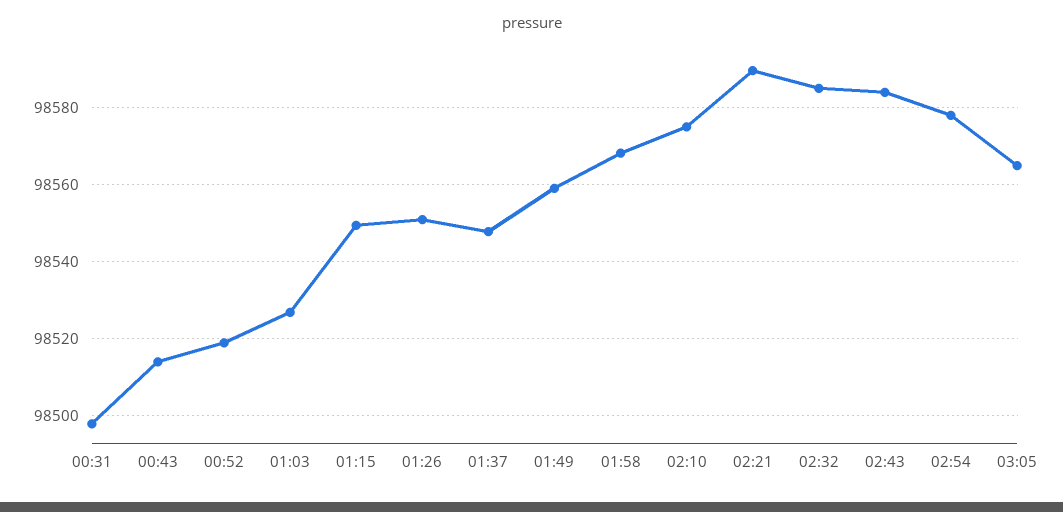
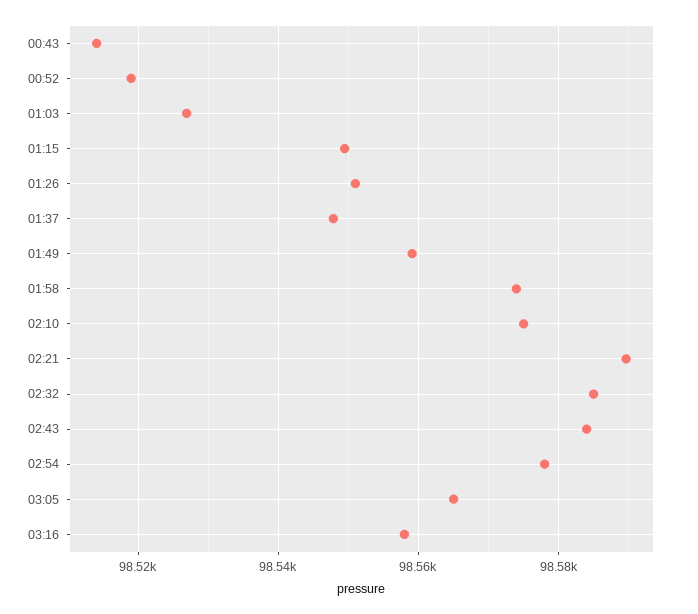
00:31: 98498 -> none
01:58: 98568 -> 98574
03:16: none -> 98558

